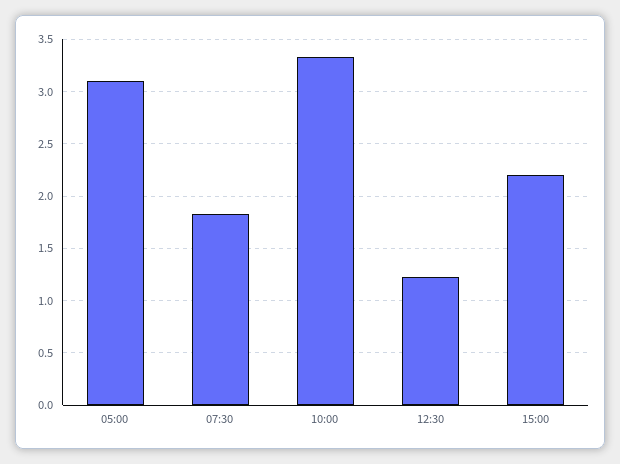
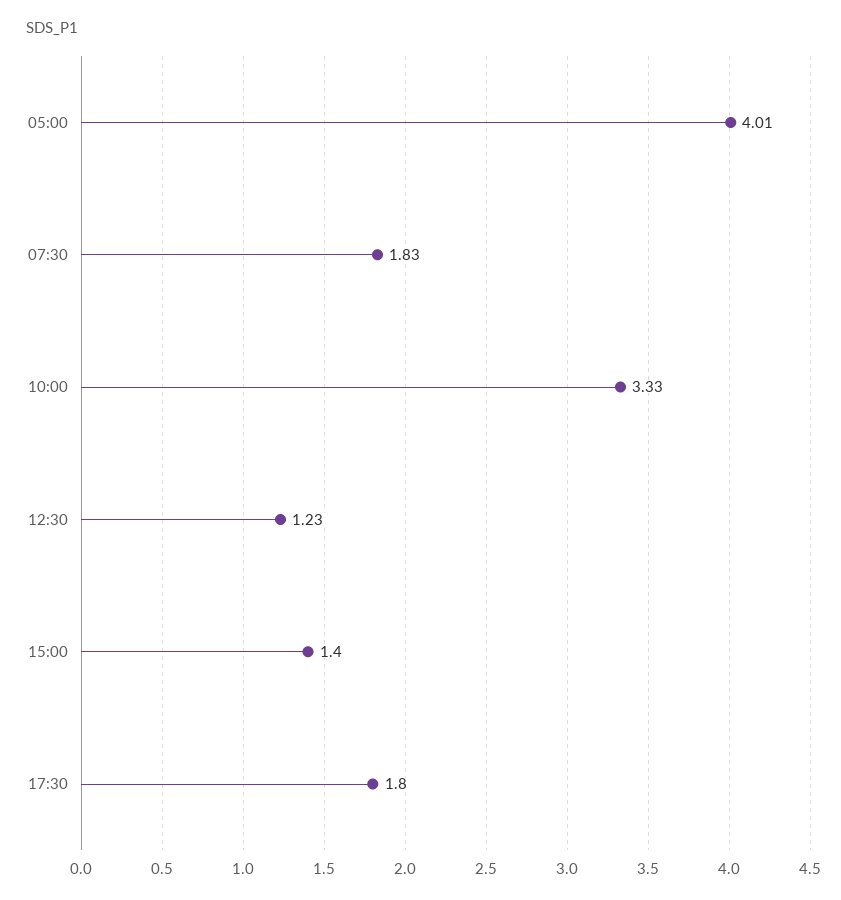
05:00: 3.1 -> 4.01
15:00: 2.2 -> 1.4
17:30: none -> 1.8

